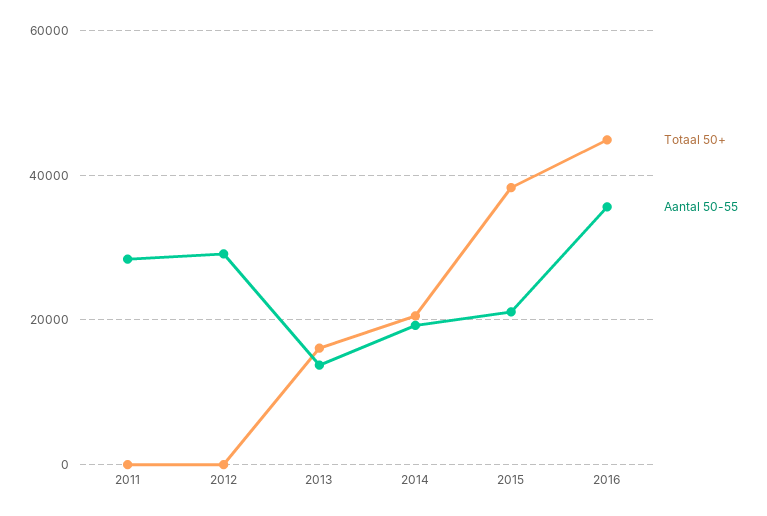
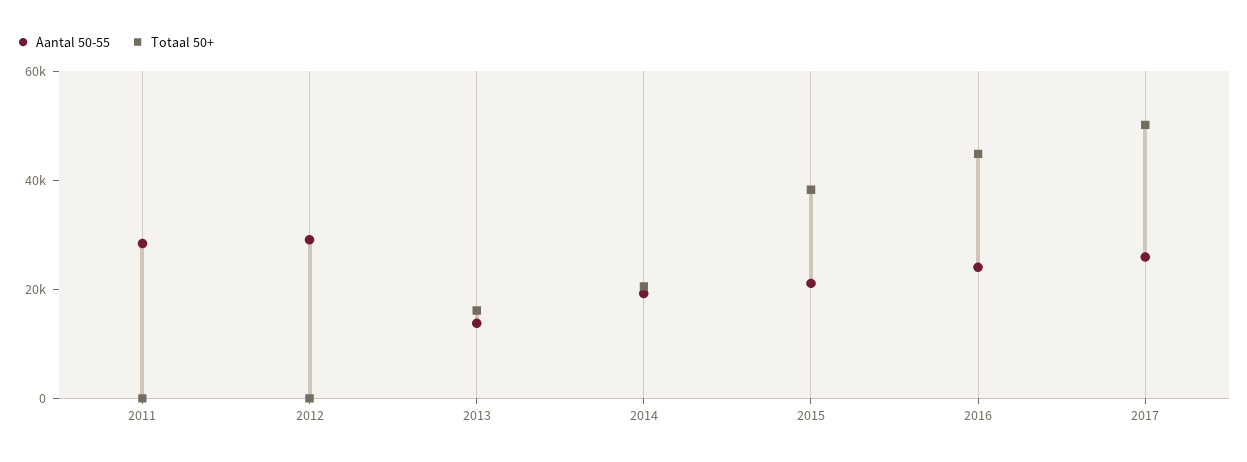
Aantal 50-55, 2016: 36000 -> 25000
Aantal 50-55, 2017: none -> 25000
Totaal 50+, 2017: none -> 50000

